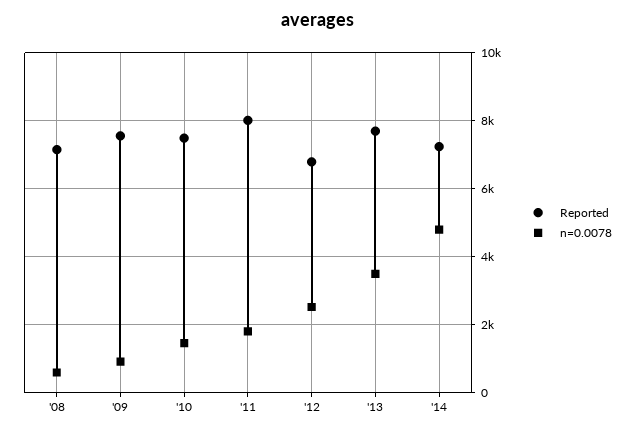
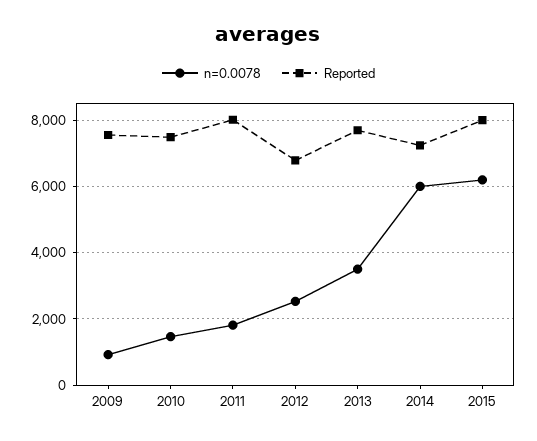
Reported, '08: 7200 -> none
n=0.0078, '08: 600 -> none
n=0.0078, '14: 4800 -> 6000
n=0.0078, 2015: none -> 6200
Reported, 2015: none -> 8000

